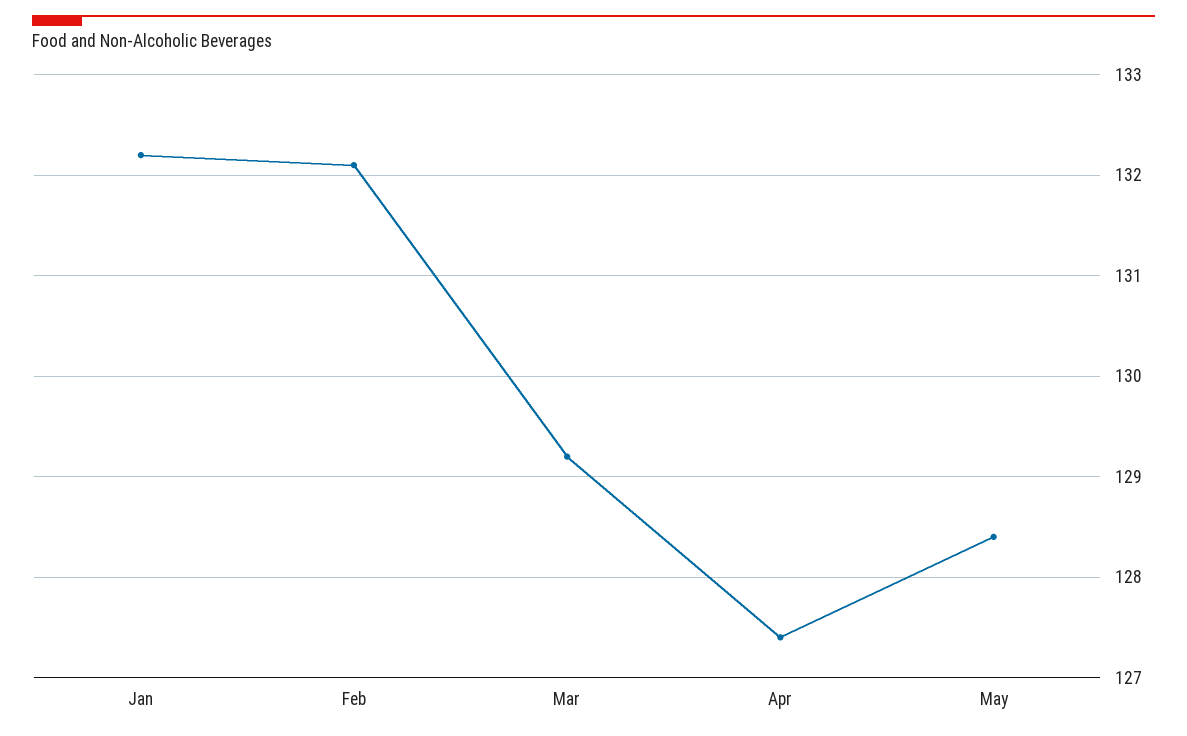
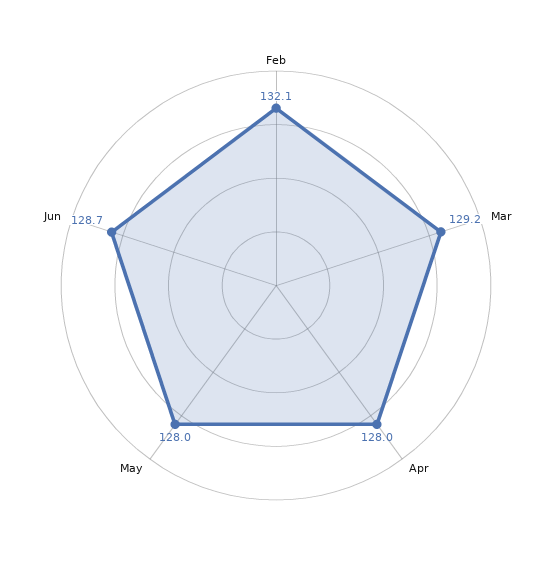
Jan: 132.2 -> none
Apr: 127.4 -> 128
May: 128.4 -> 128
Jun: none -> 128.7

